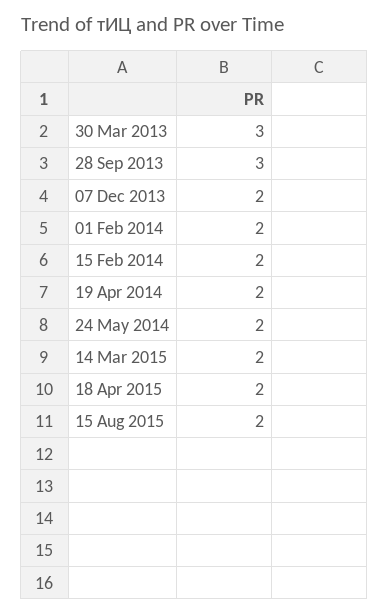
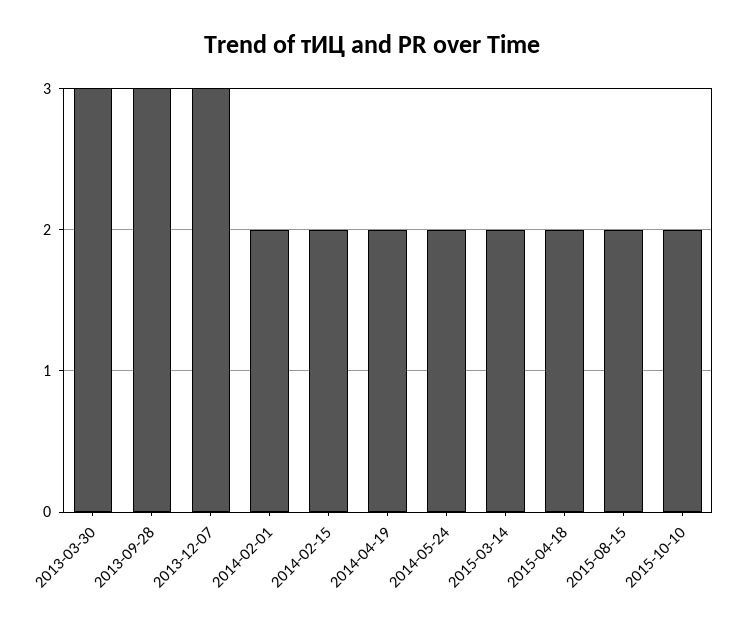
07 Dec 2013: 2 -> 3
2015-10-10: none -> 2

